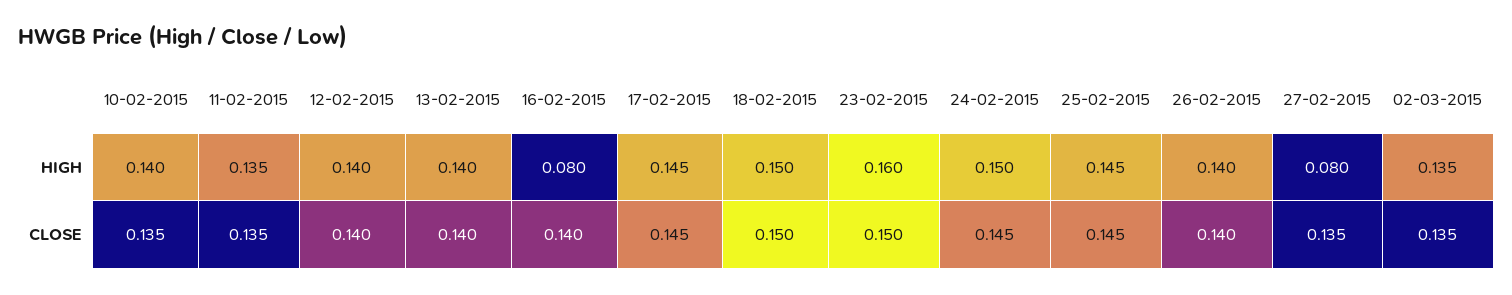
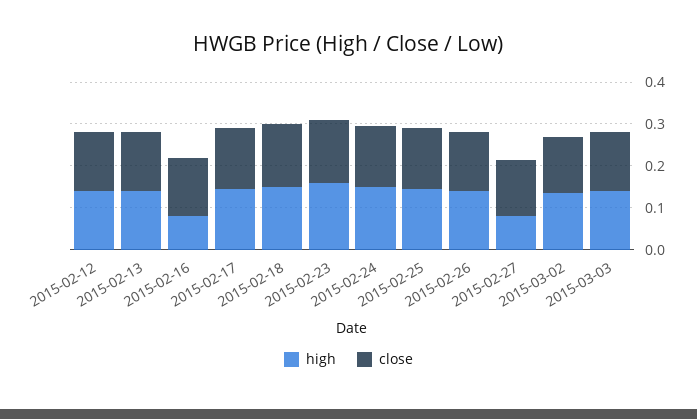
HIGH, 10-02-2015: 0.14 -> none
HIGH, 11-02-2015: 0.135 -> none
CLOSE, 10-02-2015: 0.135 -> none
CLOSE, 11-02-2015: 0.135 -> none
HIGH, 2015-03-03: none -> 0.14
CLOSE, 2015-03-03: none -> 0.14

